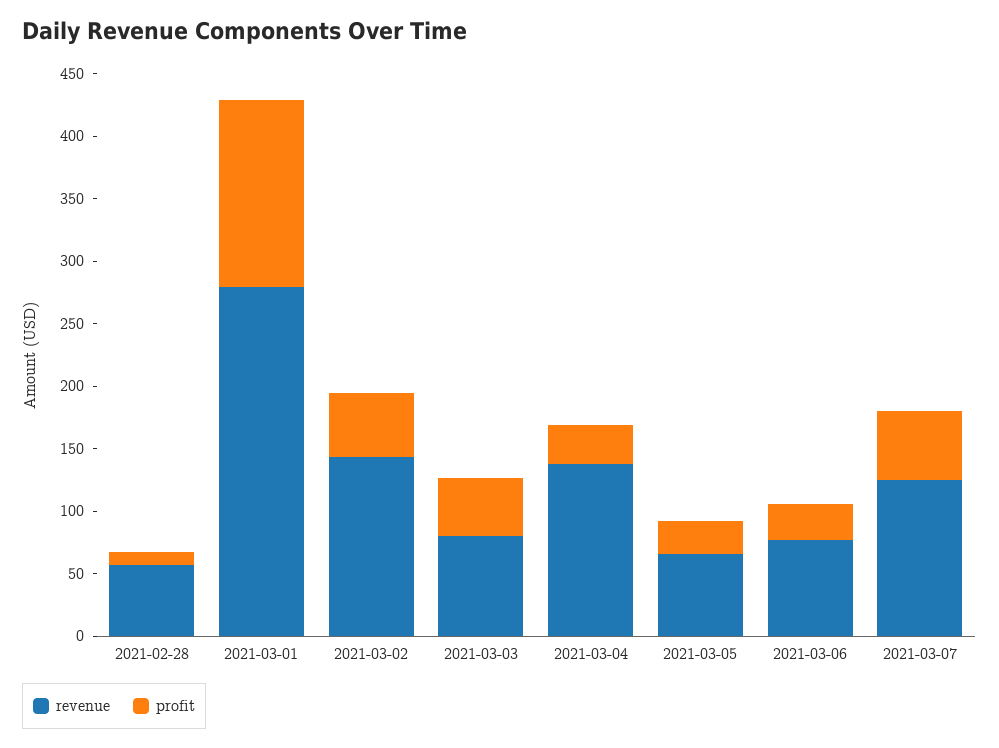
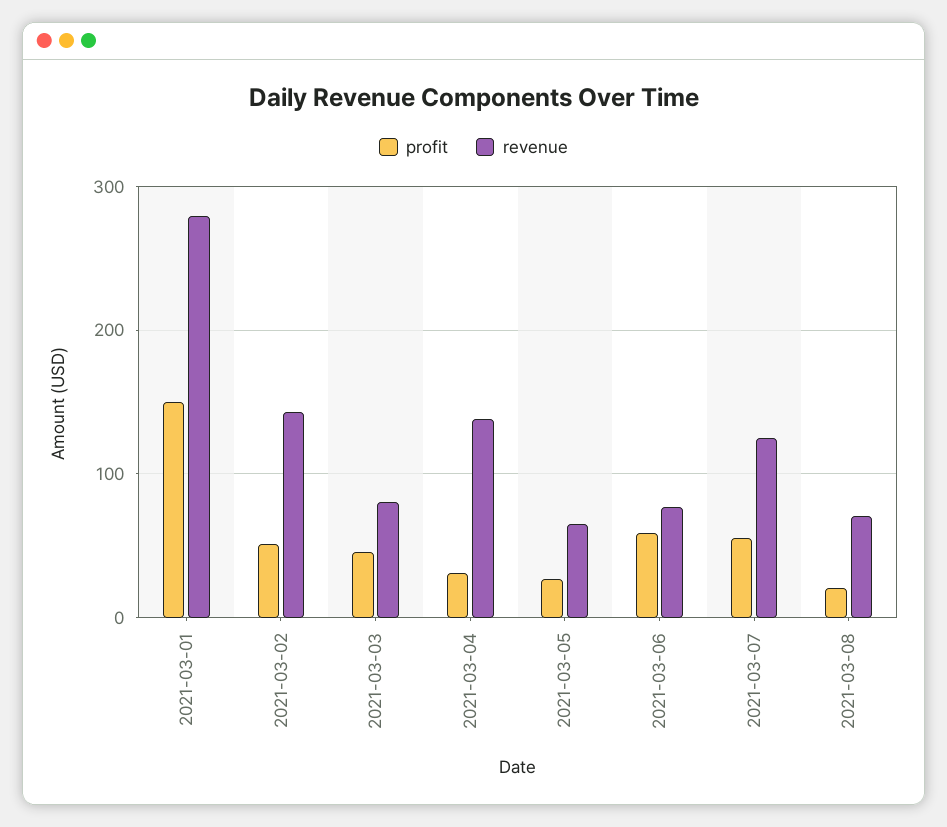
revenue, 2021-02-28: 60 -> none
profit, 2021-02-28: 10 -> none
profit, 2021-03-06: 30 -> 60
profit, 2021-03-08: none -> 20
revenue, 2021-03-08: none -> 70

